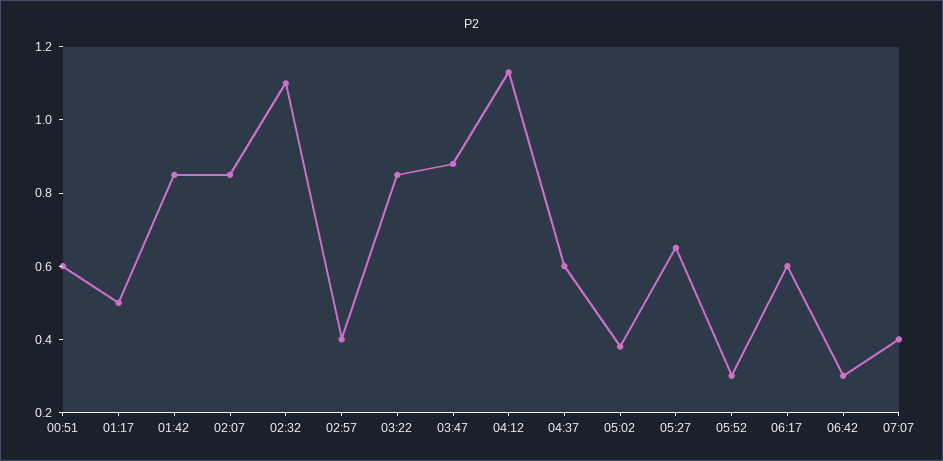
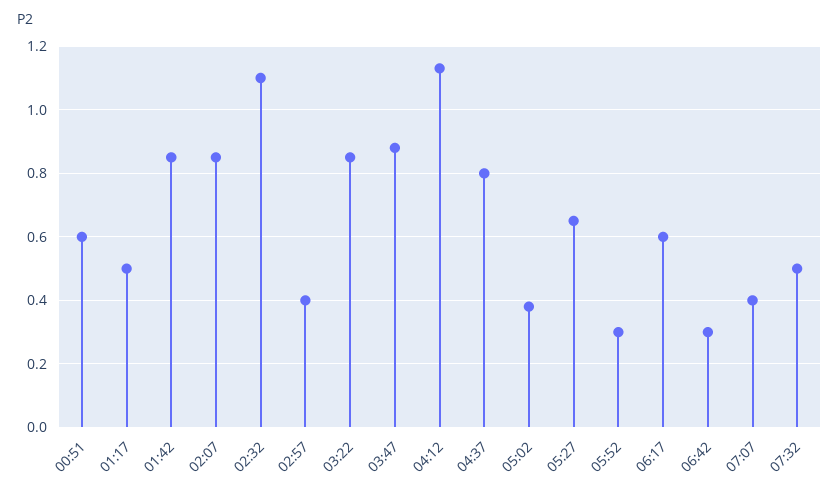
04:37: 0.6 -> 0.8
07:32: none -> 0.5

